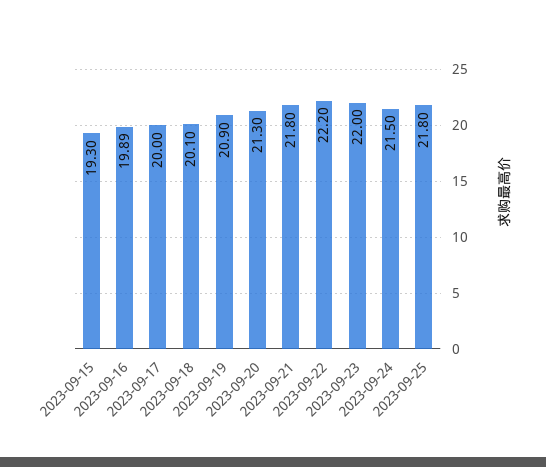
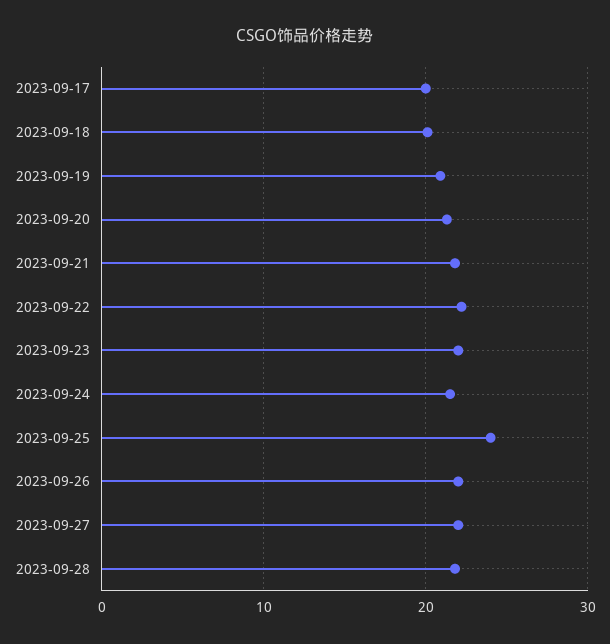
2023-09-15: 19.3 -> none
2023-09-16: 19.89 -> none
2023-09-25: 21.8 -> 24
2023-09-26: none -> 22
2023-09-27: none -> 22
2023-09-28: none -> 22

